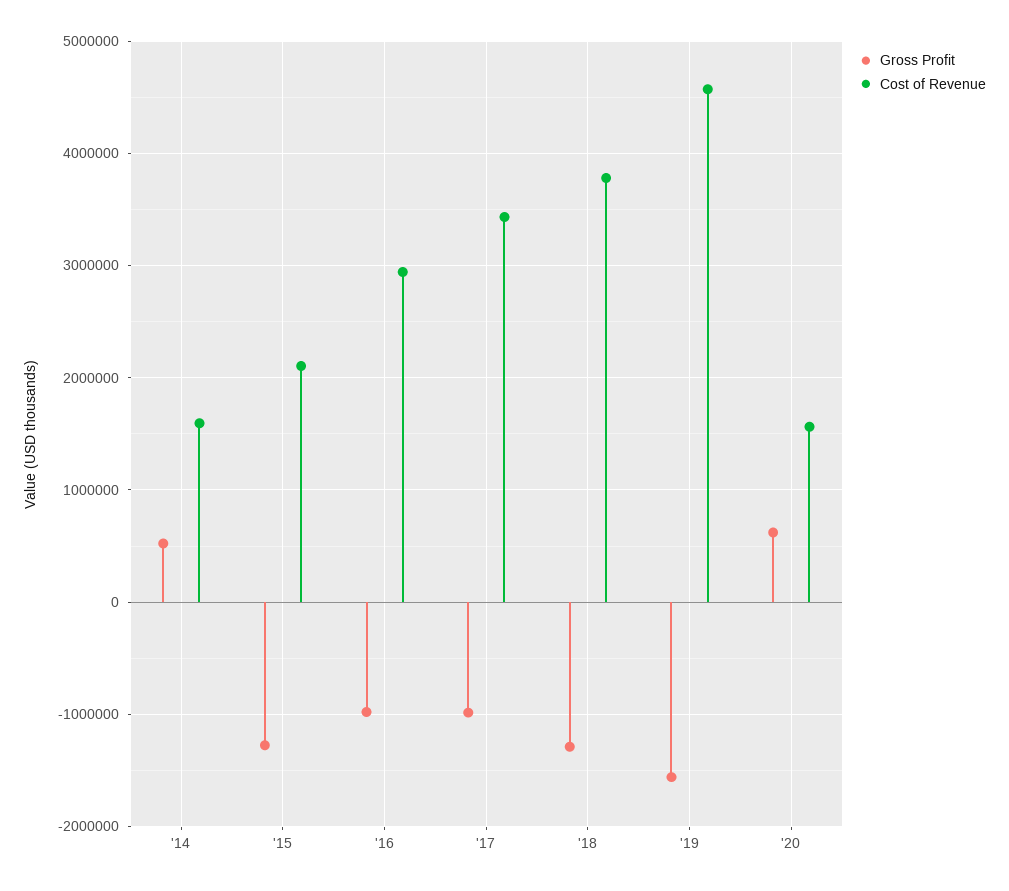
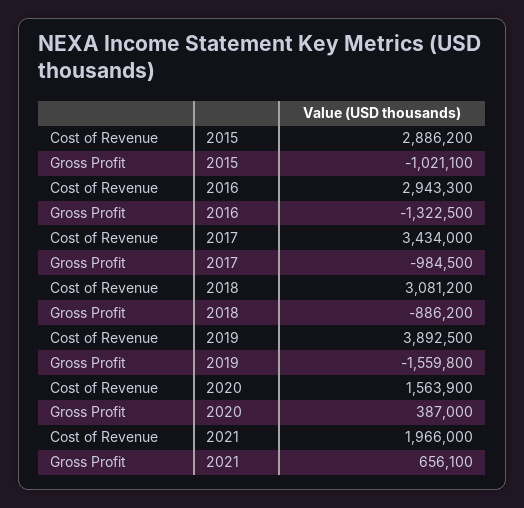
Gross Profit, '14: 500000 -> none
Cost of Revenue, '14: 1600000 -> none
Gross Profit, '15: -1300000 -> -1021100
Cost of Revenue, '15: 2100000 -> 2886200
Gross Profit, '16: -1000000 -> -1322500
Gross Profit, '18: -1300000 -> -886200
Cost of Revenue, '18: 3800000 -> 3081200
Cost of Revenue, '19: 4600000 -> 3892500
Gross Profit, '20: 600000 -> 387000
Cost of Revenue, 2021: none -> 1966000
Gross Profit, 2021: none -> 656100

